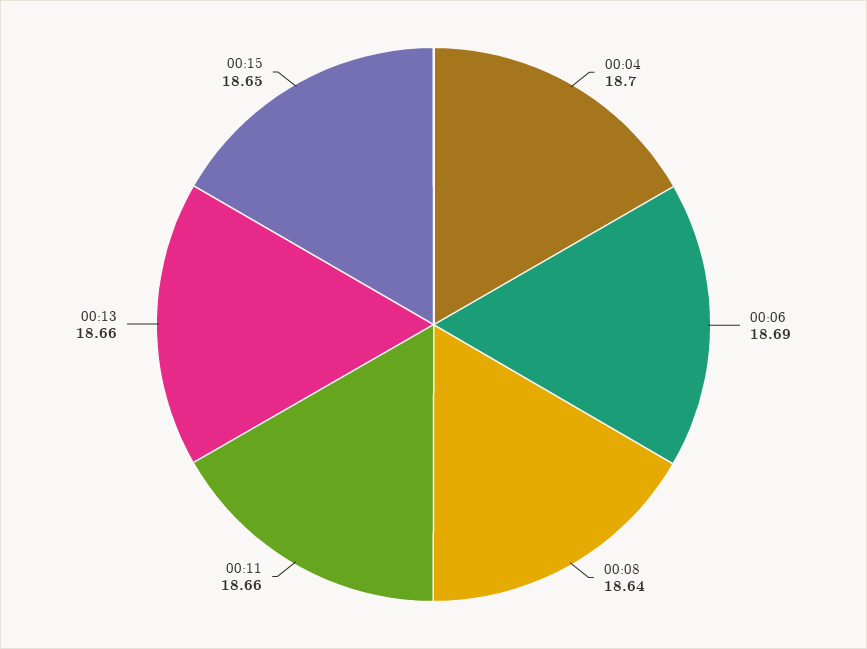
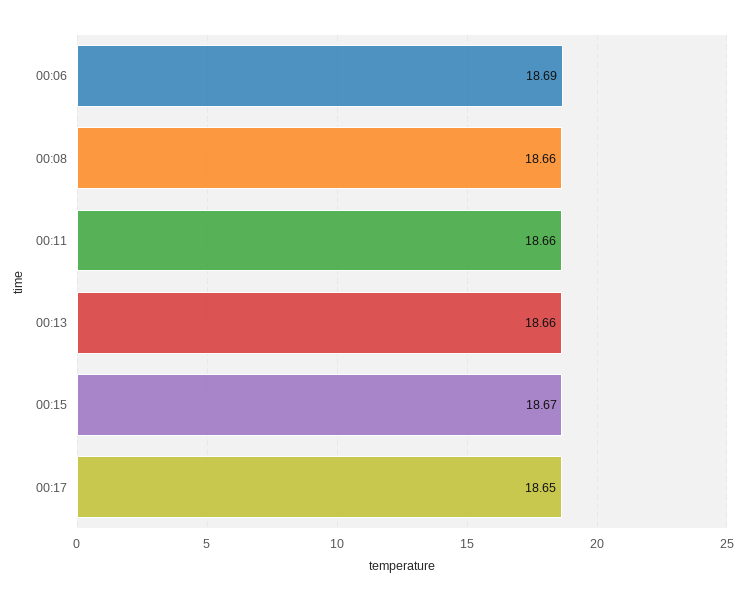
00:04: 18.7 -> none
00:08: 18.64 -> 18.66
00:15: 18.65 -> 18.67
00:17: none -> 18.65

